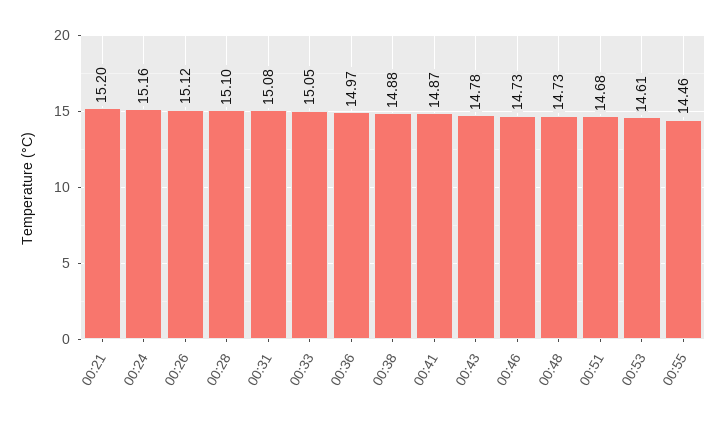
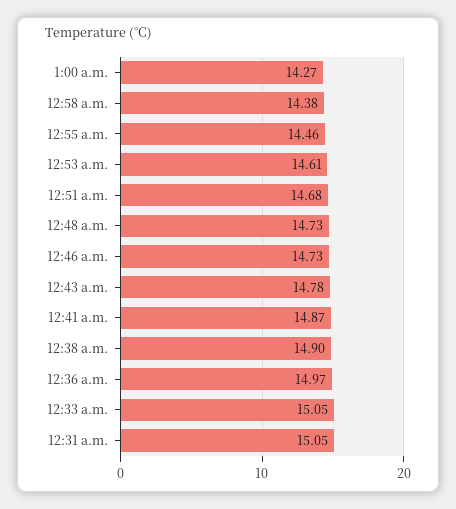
00:21: 15.2 -> none
00:24: 15.16 -> none
00:26: 15.12 -> none
00:28: 15.1 -> none
00:31: 15.08 -> 15.05
00:38: 14.88 -> 14.9
1:00 a.m.: none -> 14.27
12:58 a.m.: none -> 14.38

